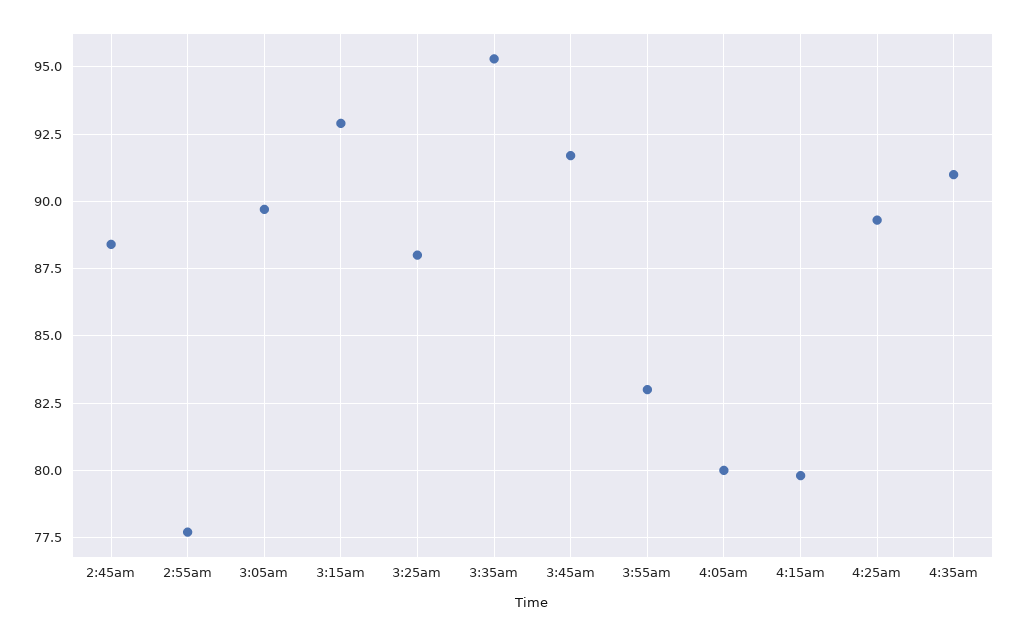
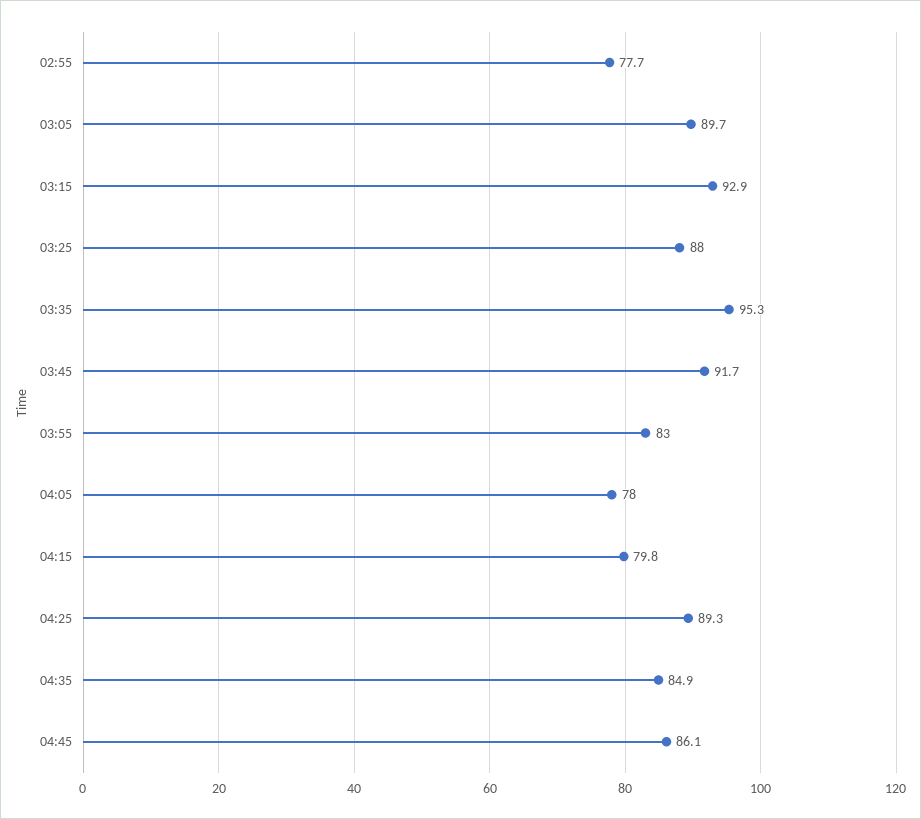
2:45am: 88.5 -> none
4:05am: 80 -> 78
4:35am: 91 -> 84.9
04:45: none -> 86.1

